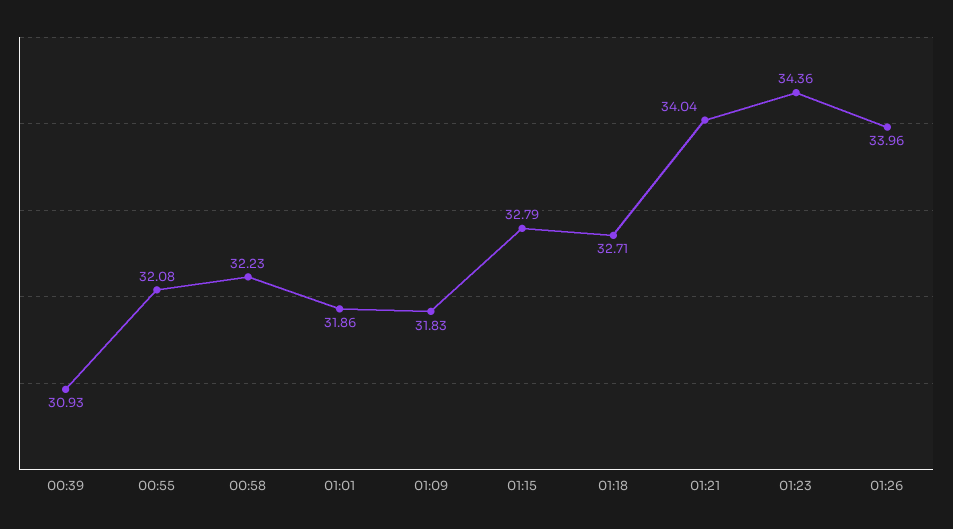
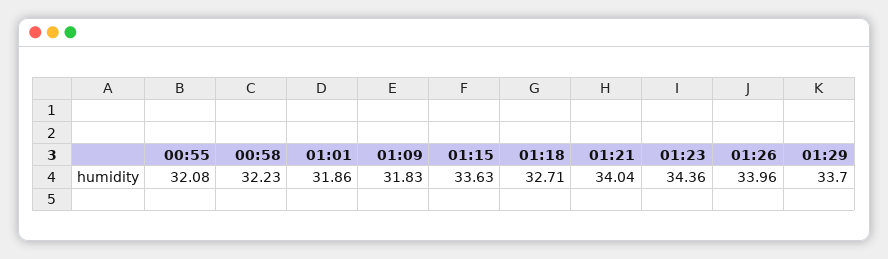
00:39: 30.93 -> none
01:15: 32.79 -> 33.63
01:29: none -> 33.7

